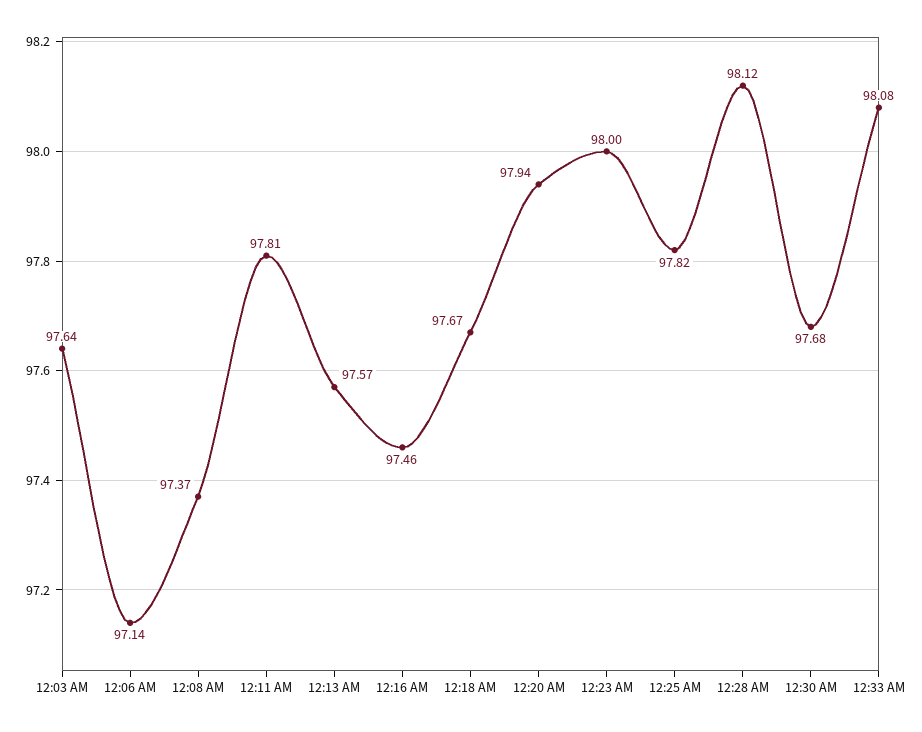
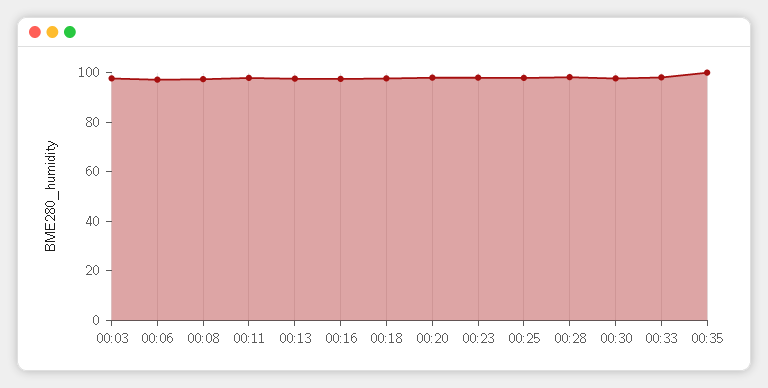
00:35: none -> 100

